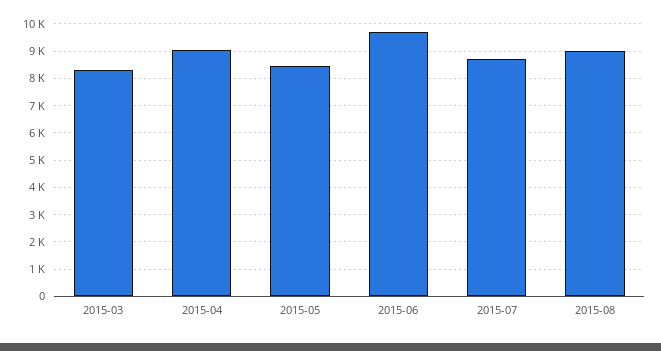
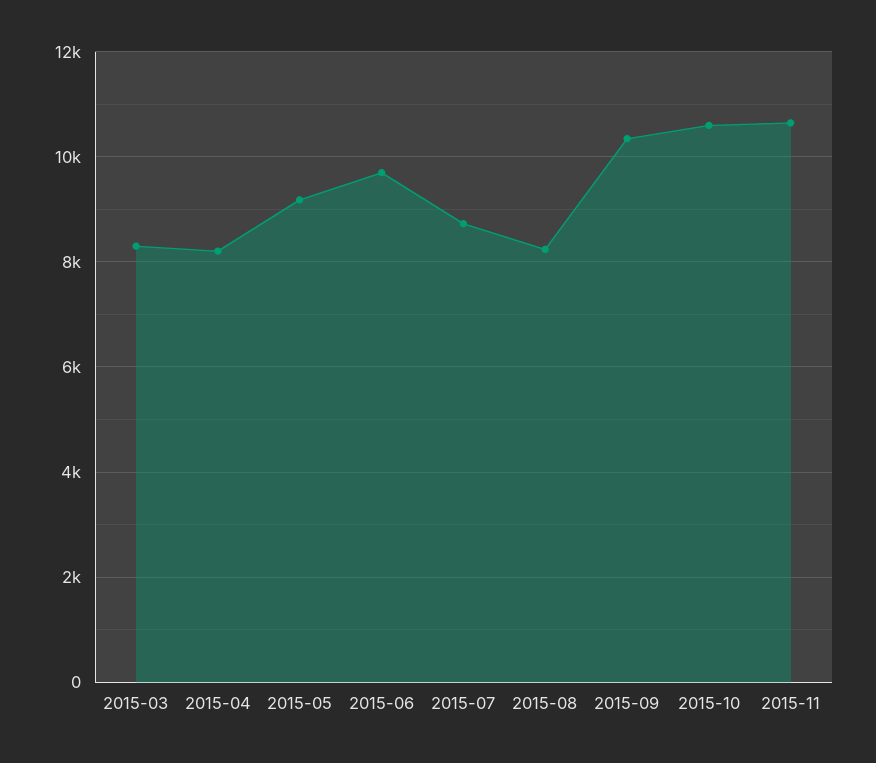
2015-04: 9000 -> 8200
2015-05: 8500 -> 9200
2015-08: 9000 -> 8200
2015-09: none -> 10400
2015-10: none -> 10600
2015-11: none -> 10600

